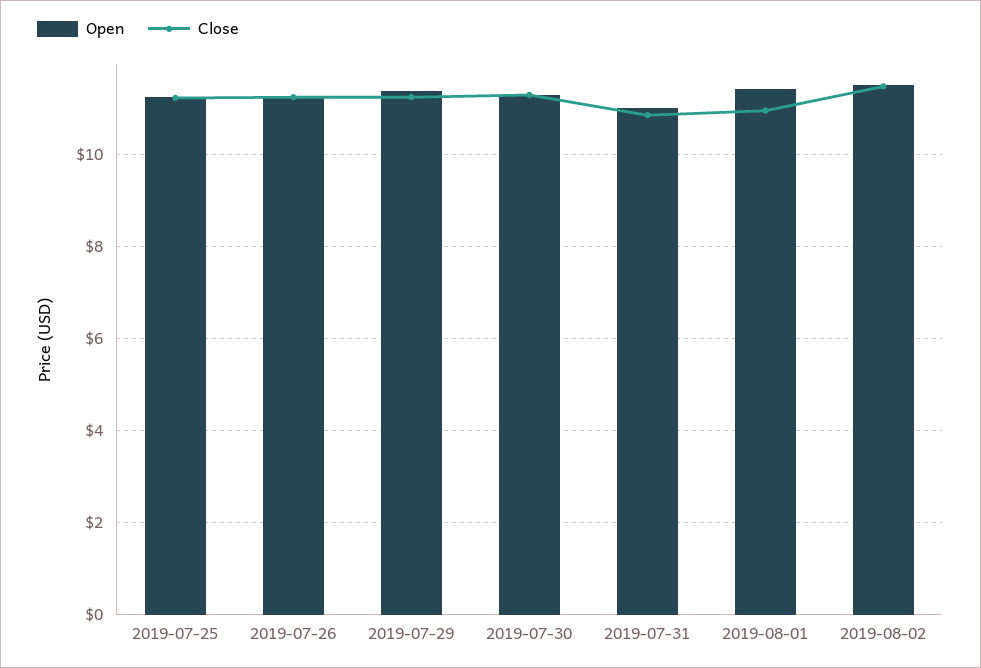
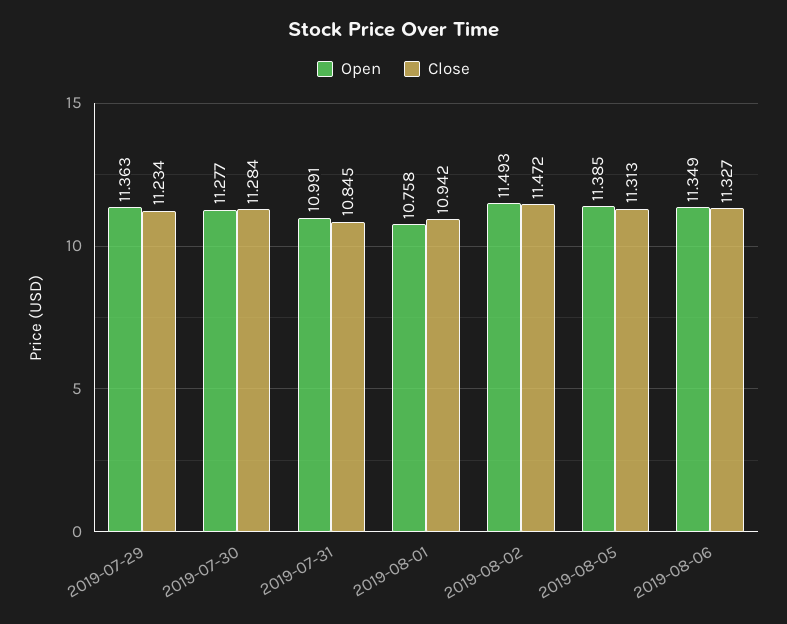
Open, 2019-07-25: 11.2 -> none
Close, 2019-07-25: 11.2 -> none
Open, 2019-07-26: 11.2 -> none
Close, 2019-07-26: 11.2 -> none
Open, 2019-08-01: 11.4 -> 10.758
Open, 2019-08-05: none -> 11.385
Close, 2019-08-05: none -> 11.313
Open, 2019-08-06: none -> 11.349
Close, 2019-08-06: none -> 11.327

